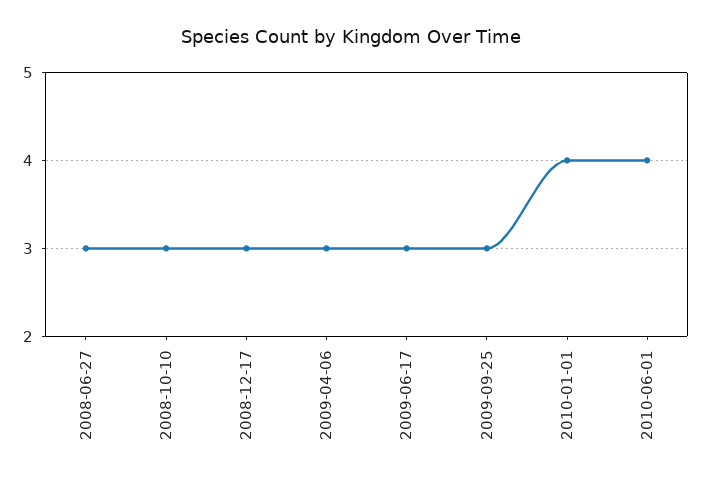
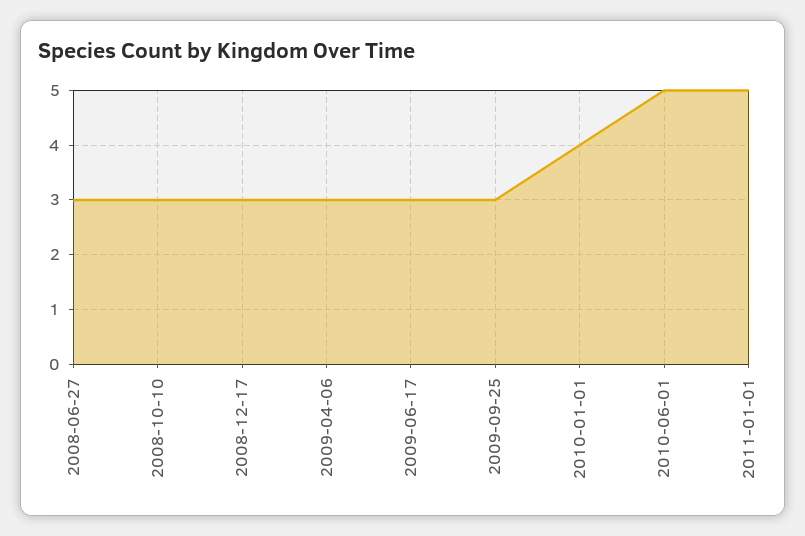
2010-06-01: 4 -> 5
2011-01-01: none -> 5

